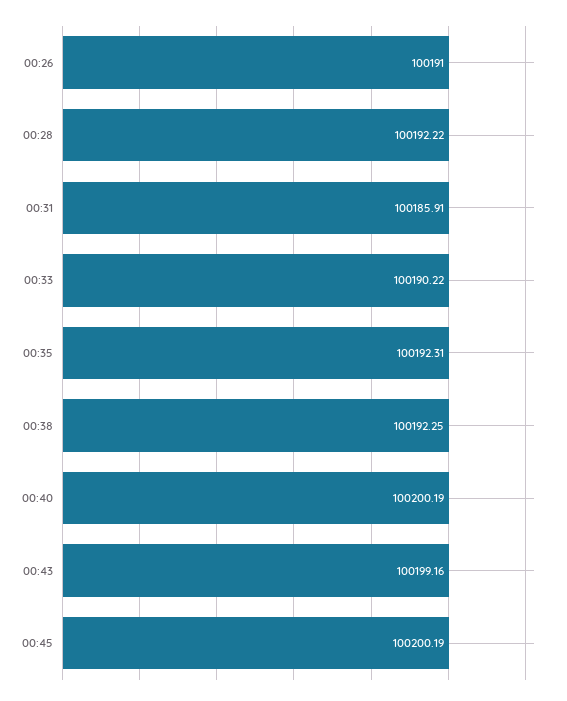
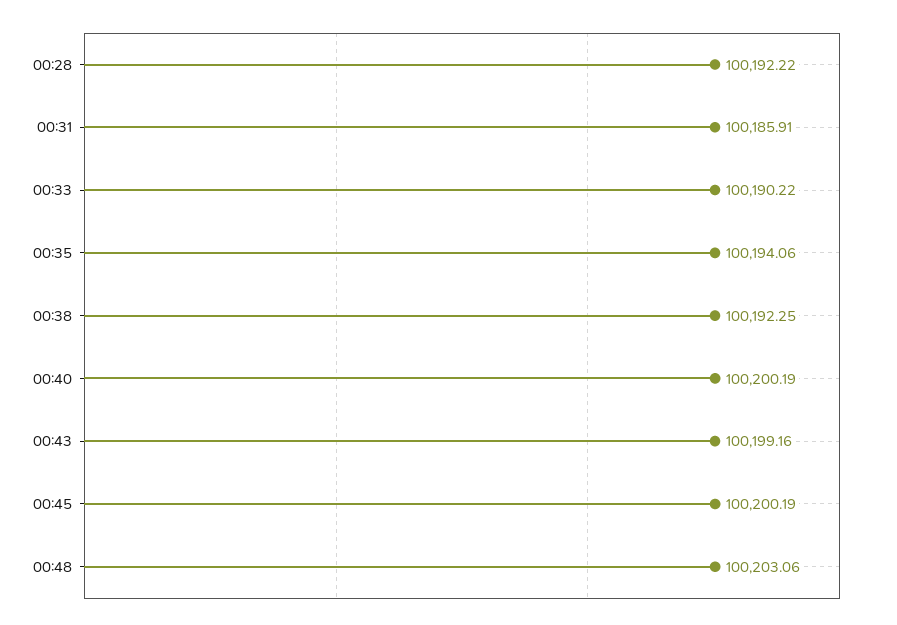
00:26: 100191 -> none
00:35: 100192.31 -> 100194.06
00:48: none -> 100203.06

